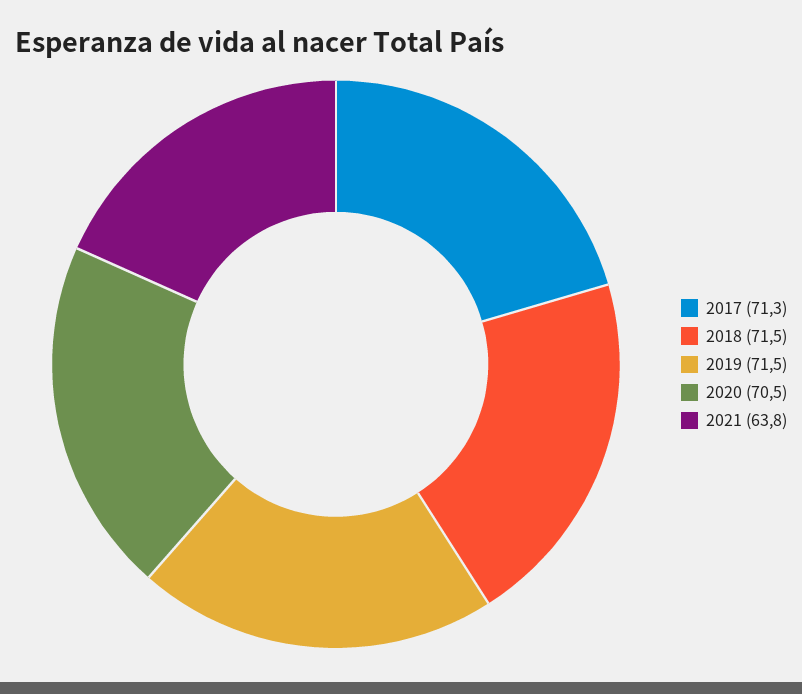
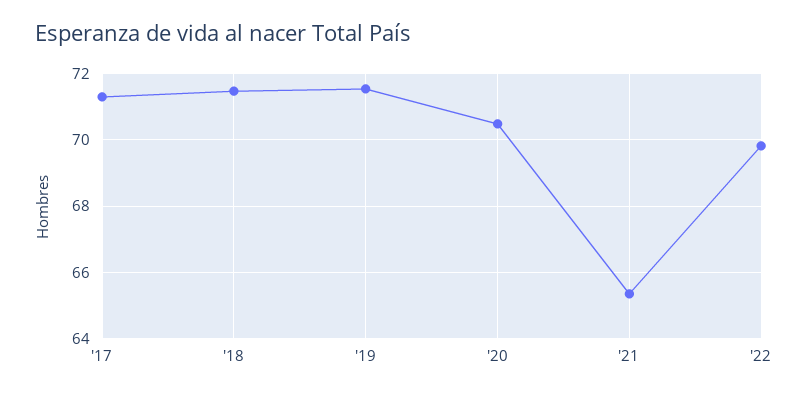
2021: 63.8 -> 65.4
'22: none -> 69.8

